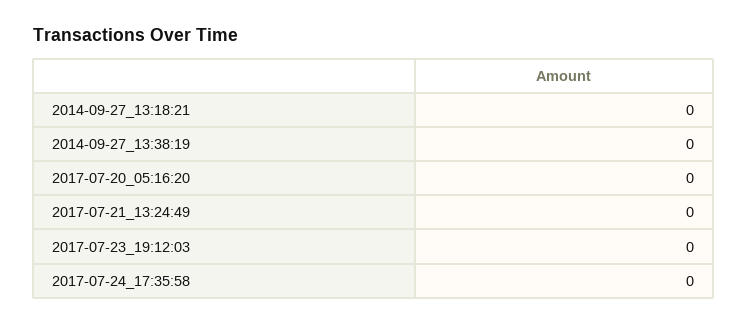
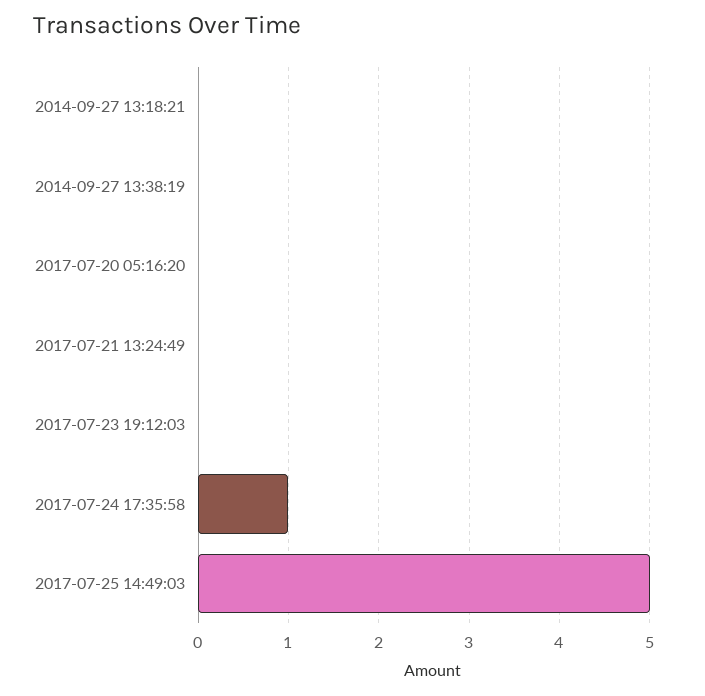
2017-07-24_17:35:58: 0 -> 1
2017-07-25 14:49:03: none -> 5

